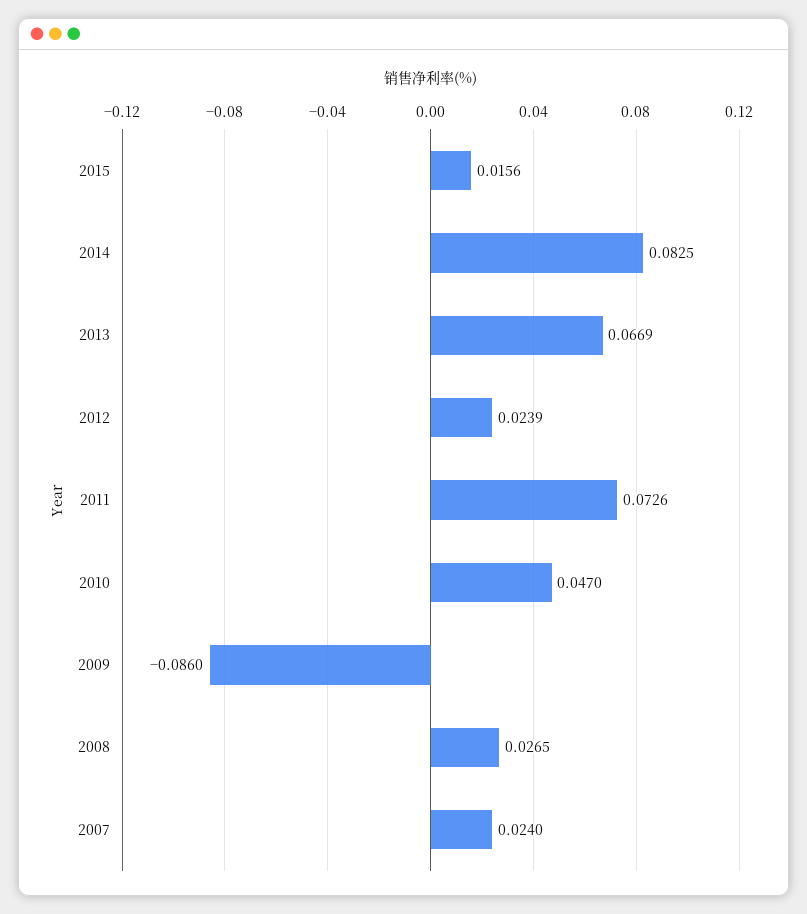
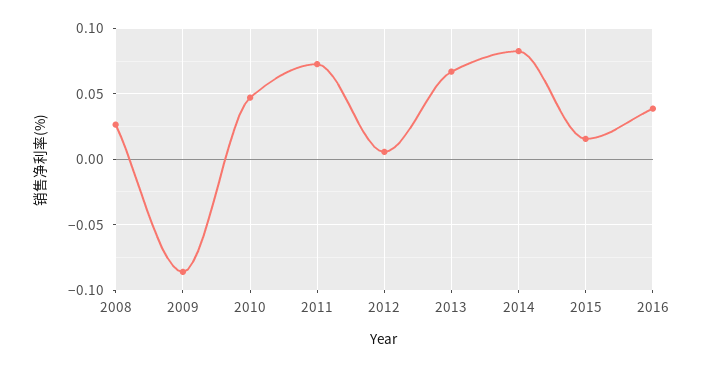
2012: 0.0239 -> 0.005
2007: 0.024 -> none
2016: none -> 0.04

